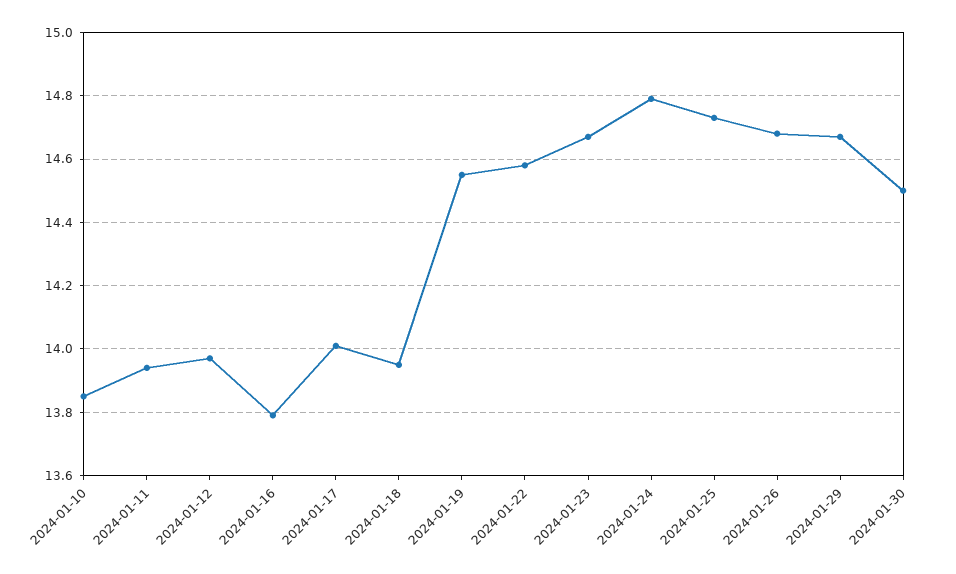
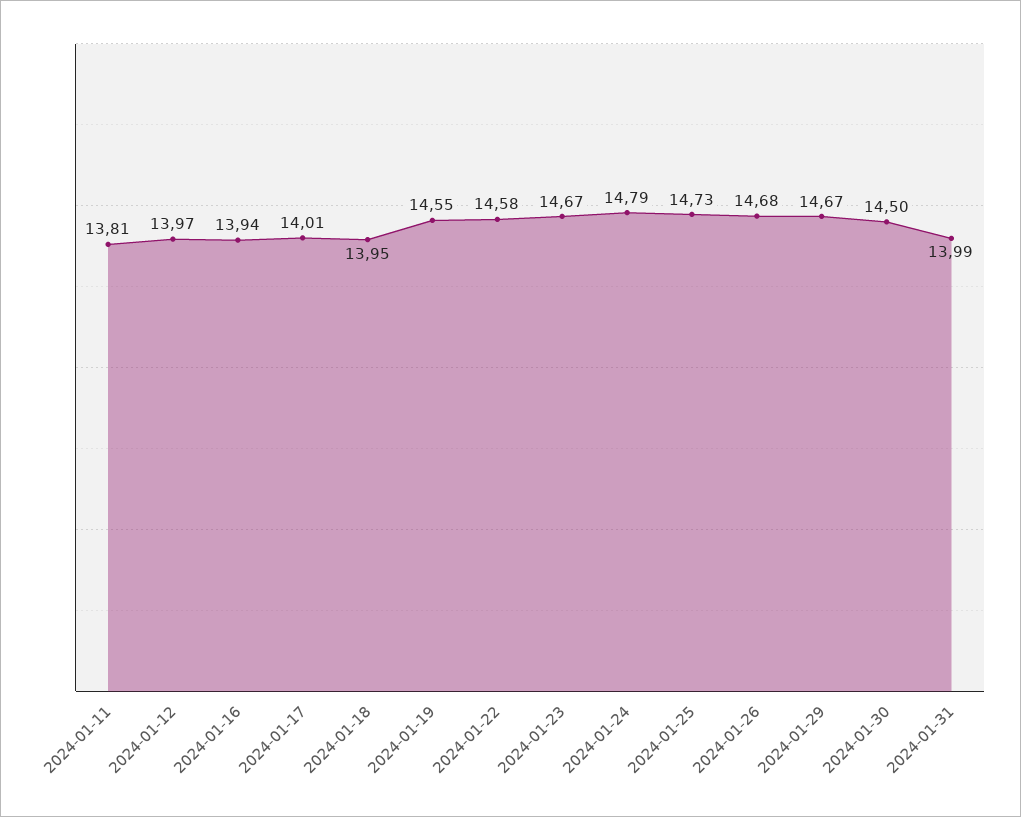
2024-01-10: 13.85 -> none
2024-01-11: 13.95 -> 13.81
2024-01-16: 13.8 -> 13.94
2024-01-31: none -> 13.99

